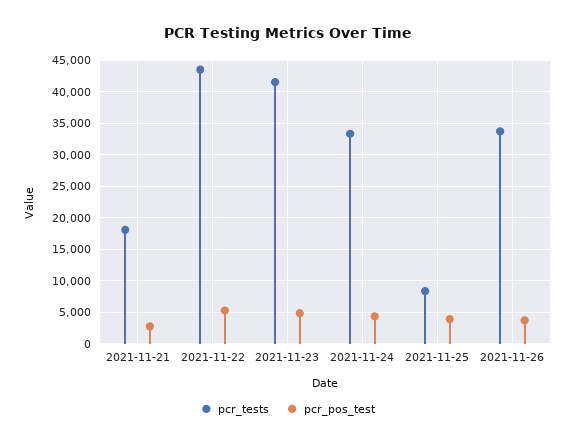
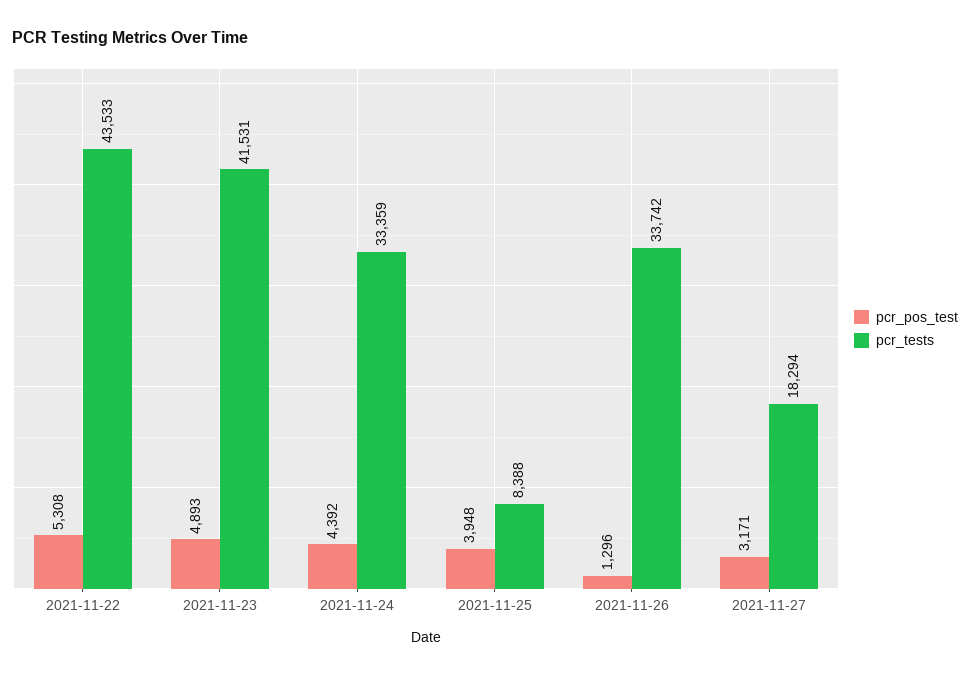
pcr_tests, 2021-11-21: 18000 -> none
pcr_pos_test, 2021-11-21: 3000 -> none
pcr_pos_test, 2021-11-26: 4000 -> 1296
pcr_pos_test, 2021-11-27: none -> 3171
pcr_tests, 2021-11-27: none -> 18294

